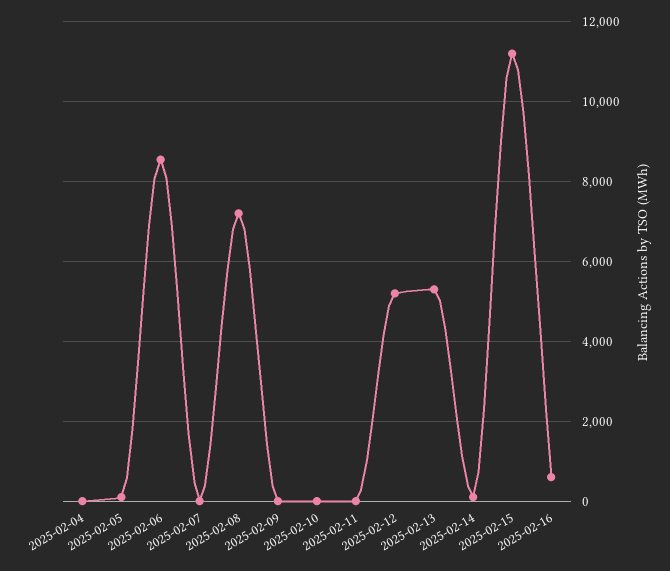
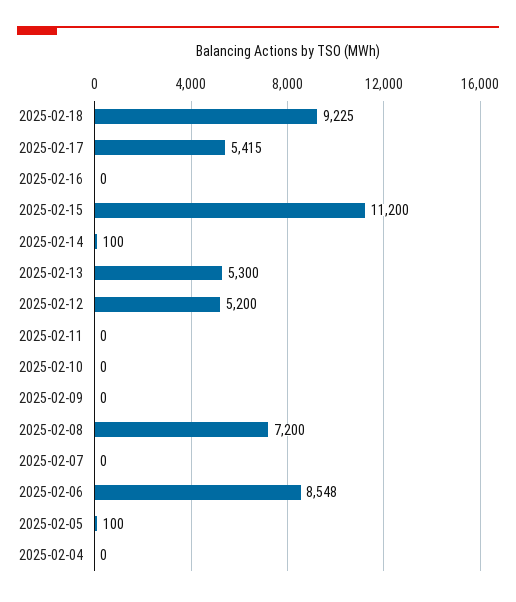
2025-02-16: 600 -> 0
2025-02-18: none -> 9225
2025-02-17: none -> 5415

